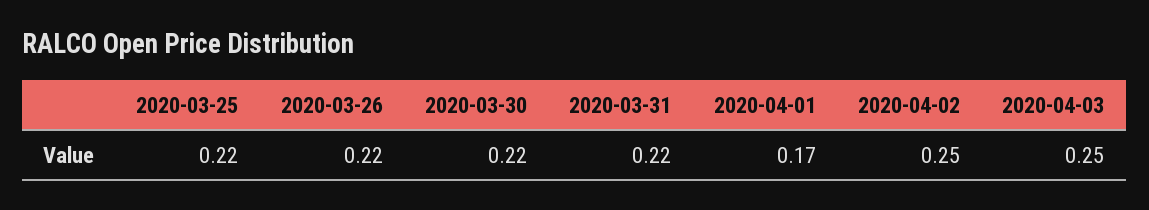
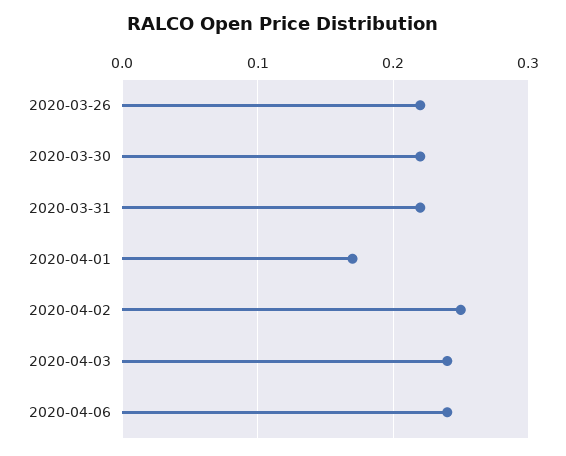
2020-03-25: 0.22 -> none
2020-04-03: 0.25 -> 0.24
2020-04-06: none -> 0.24

